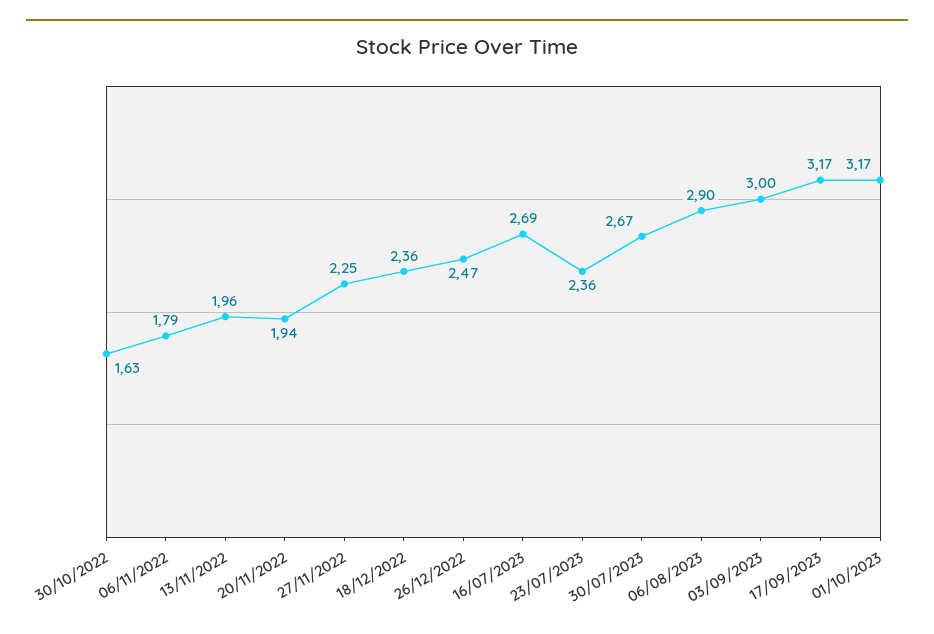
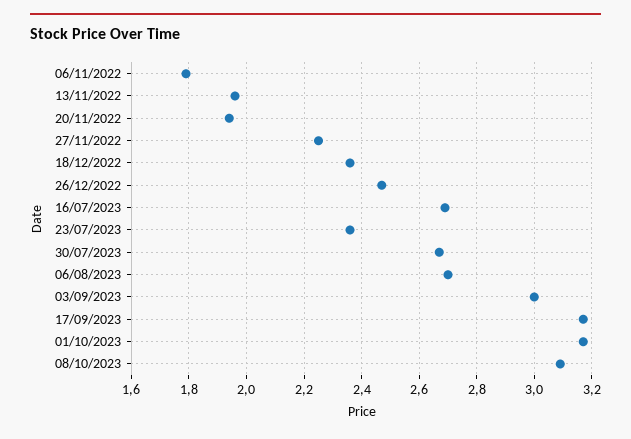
30/10/2022: 1.63 -> none
06/08/2023: 2.9 -> 2.7
08/10/2023: none -> 3.1

